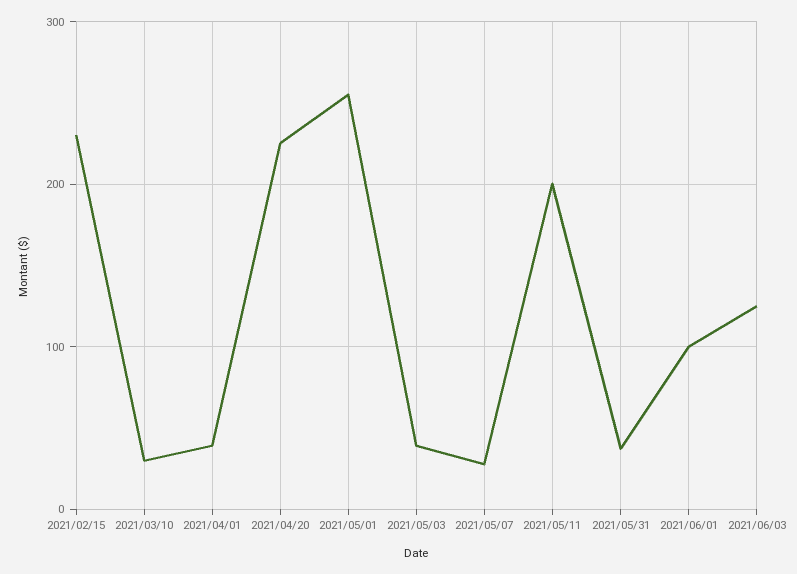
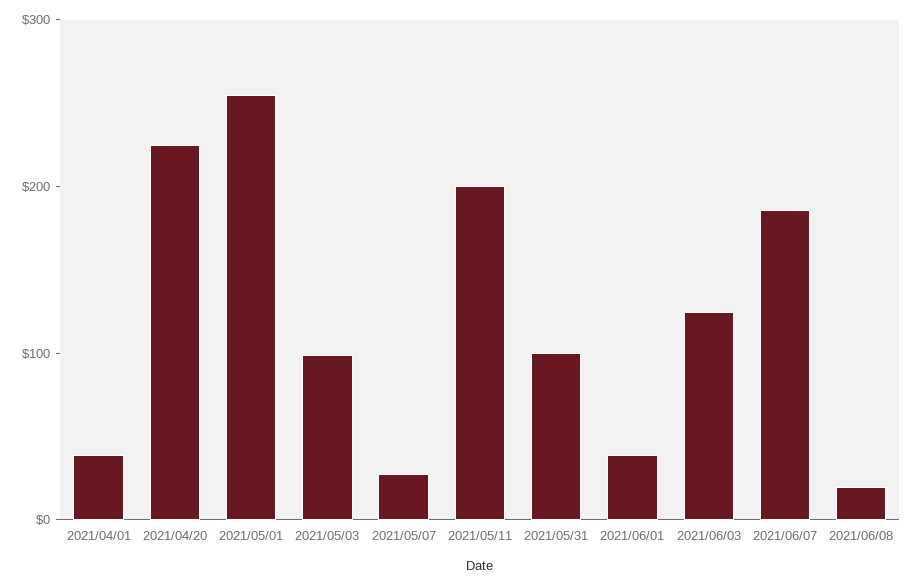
2021/02/15: 230 -> none
2021/03/10: 30 -> none
2021/05/03: 40 -> 100
2021/05/31: 40 -> 100
2021/06/01: 100 -> 40
2021/06/07: none -> 180
2021/06/08: none -> 20

